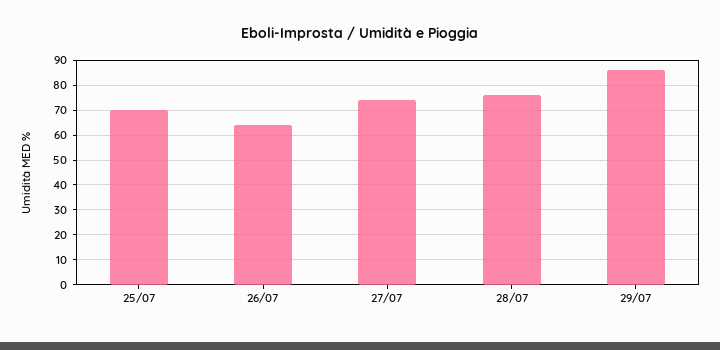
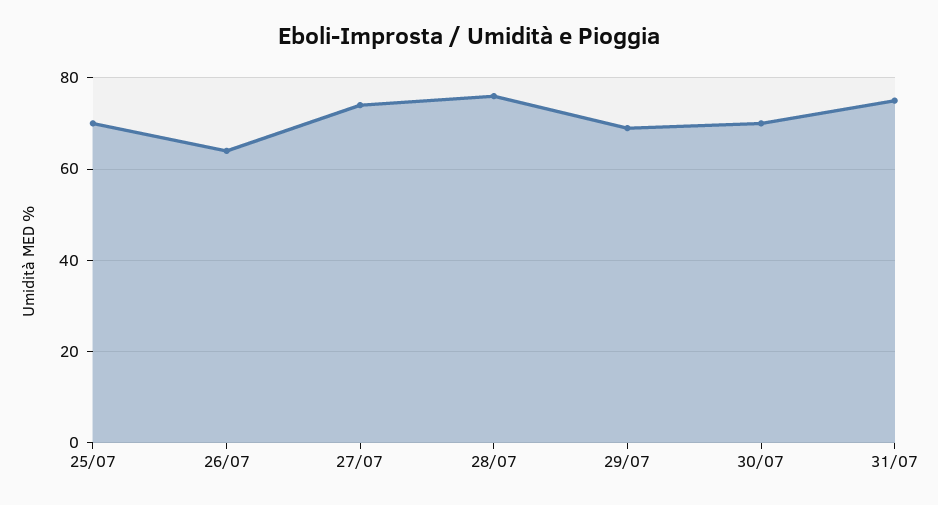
29/07: 85 -> 70
30/07: none -> 70
31/07: none -> 75

